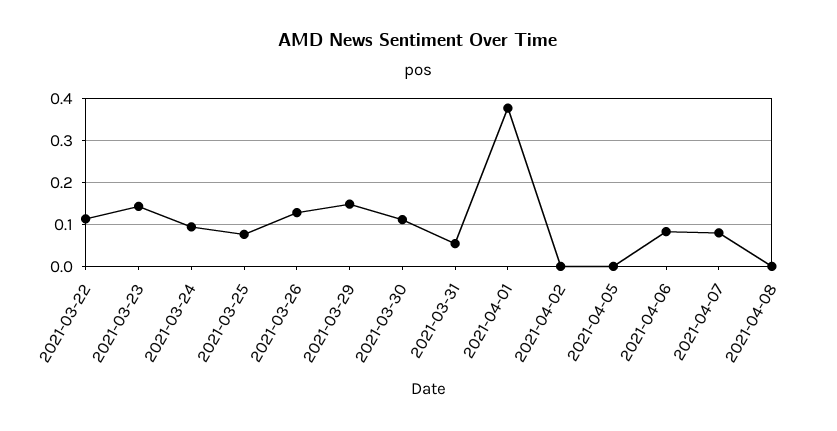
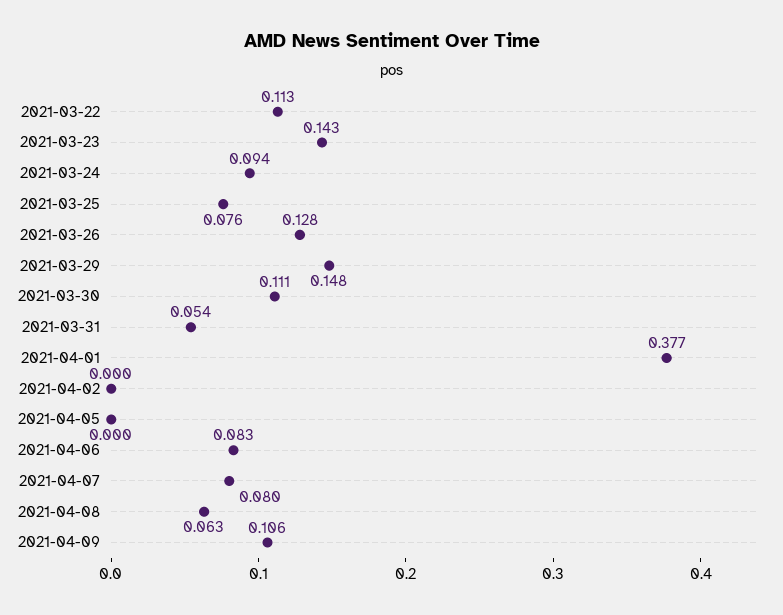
2021-04-08: 0 -> 0.063
2021-04-09: none -> 0.106

